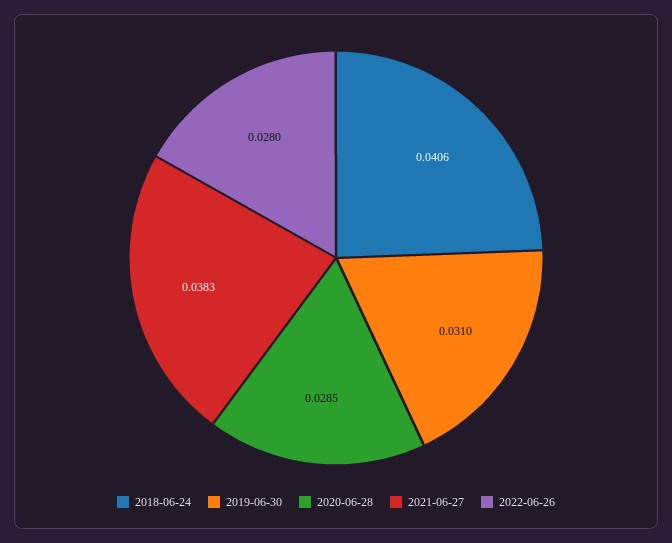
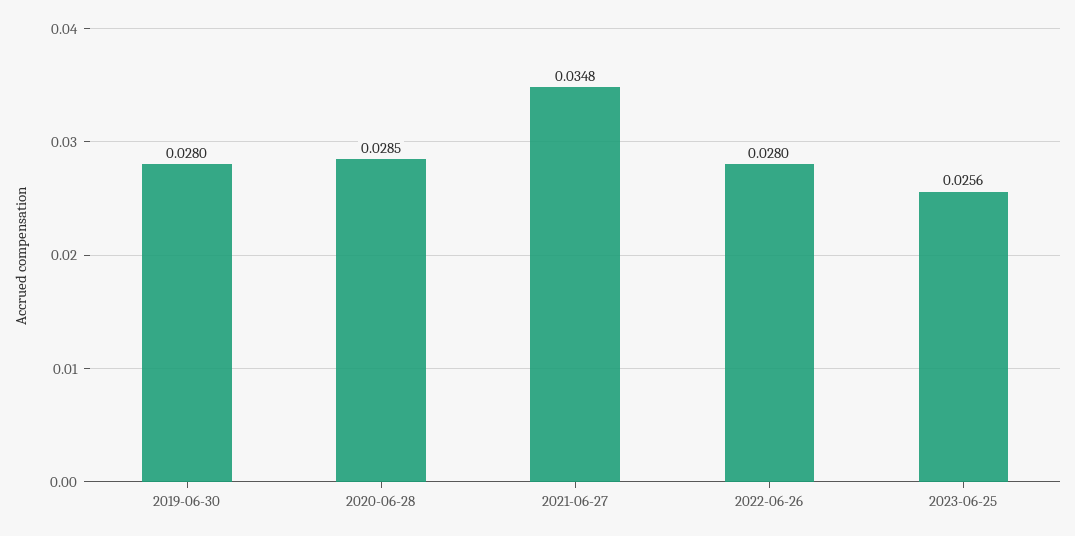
2018-06-24: 0.0406 -> none
2019-06-30: 0.031 -> 0.028
2021-06-27: 0.0383 -> 0.0348
2023-06-25: none -> 0.0256

